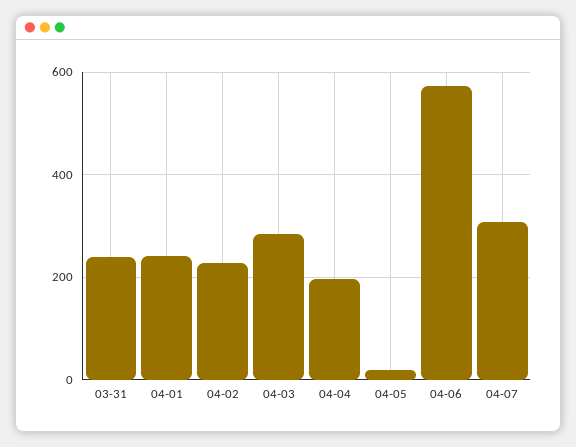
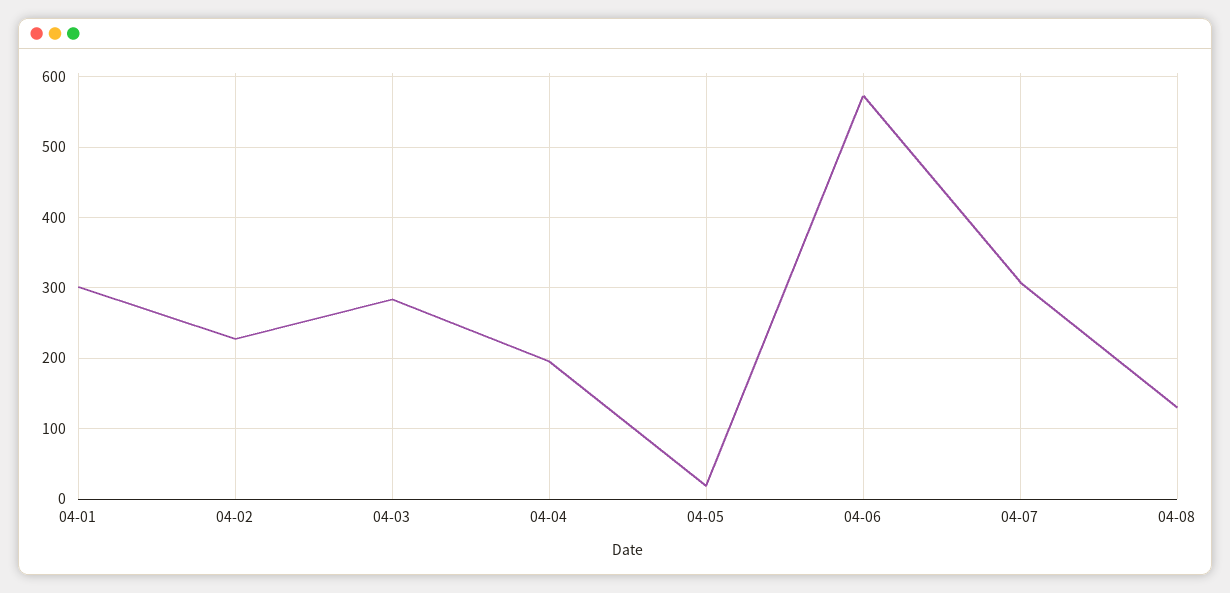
03-31: 240 -> none
04-01: 240 -> 300
04-08: none -> 130

